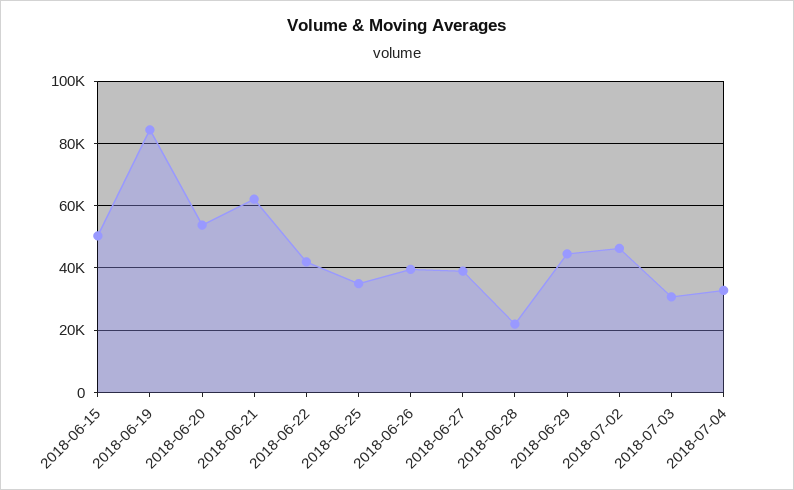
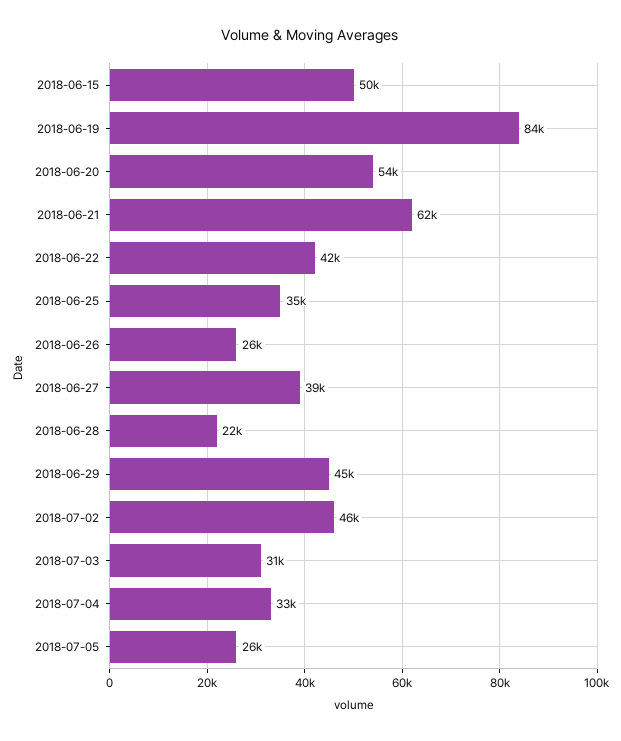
2018-06-26: 40000 -> 26000
2018-07-05: none -> 26000

